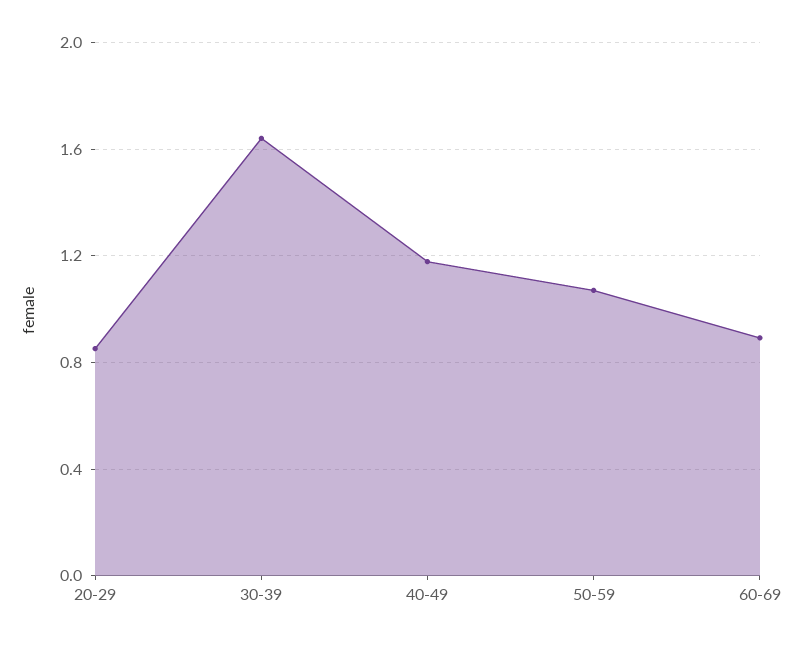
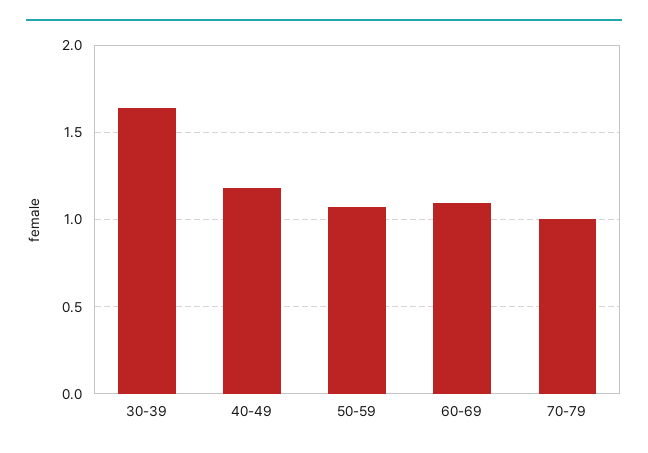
20-29: 0.85 -> none
60-69: 0.9 -> 1.1
70-79: none -> 1

